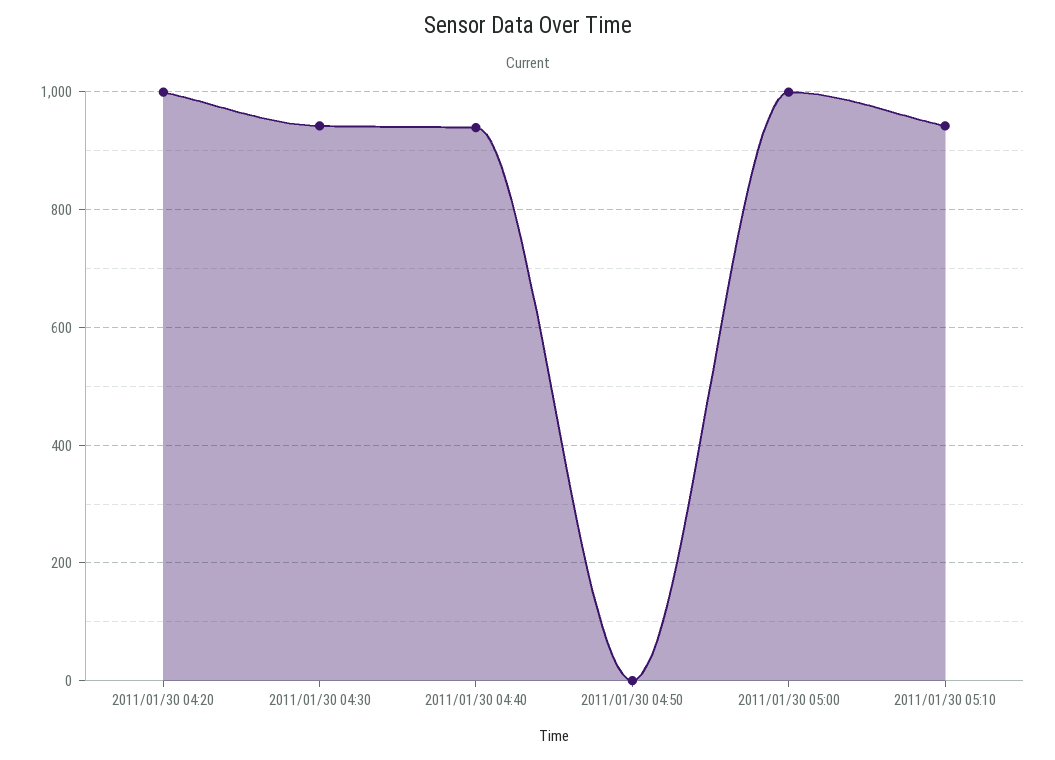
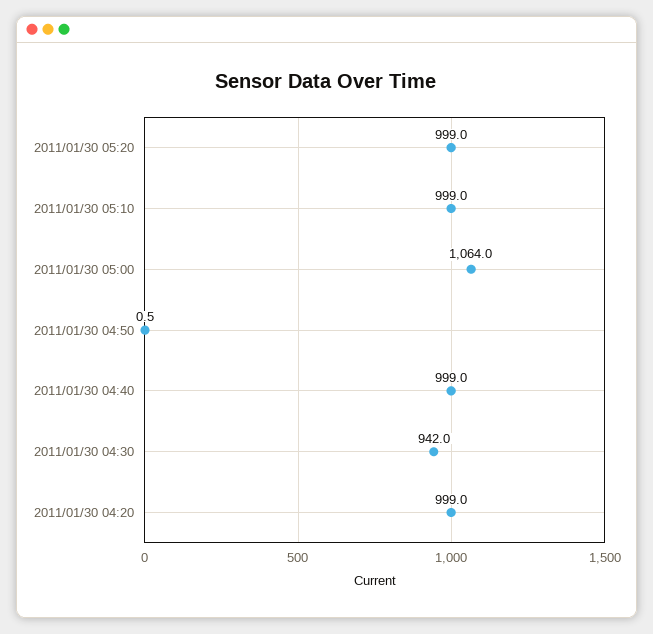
2011/01/30 04:40: 940 -> 999
2011/01/30 05:00: 1000 -> 1064
2011/01/30 05:10: 940 -> 999
2011/01/30 05:20: none -> 999

